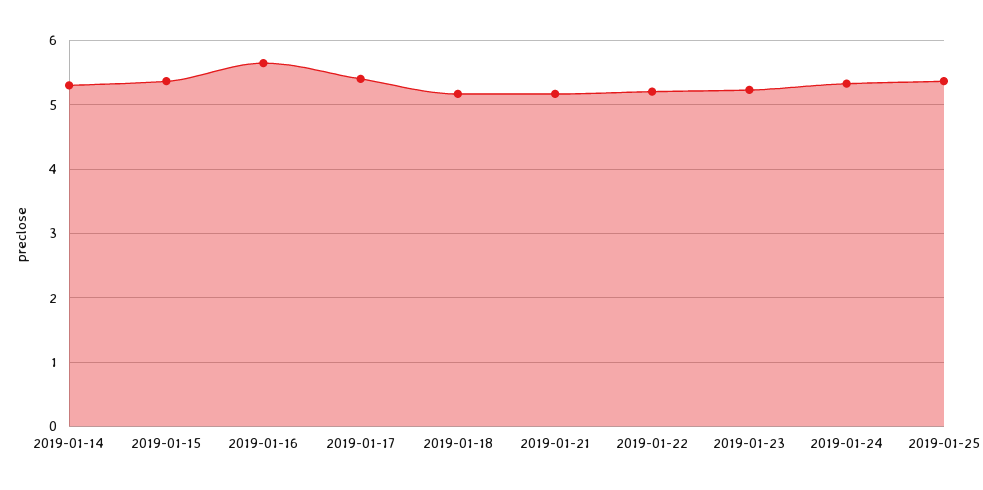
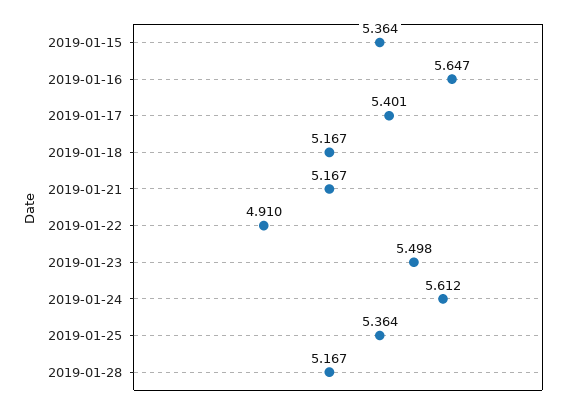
2019-01-14: 5.3 -> none
2019-01-22: 5.2 -> 4.91
2019-01-23: 5.2 -> 5.498
2019-01-24: 5.3 -> 5.612
2019-01-28: none -> 5.167

